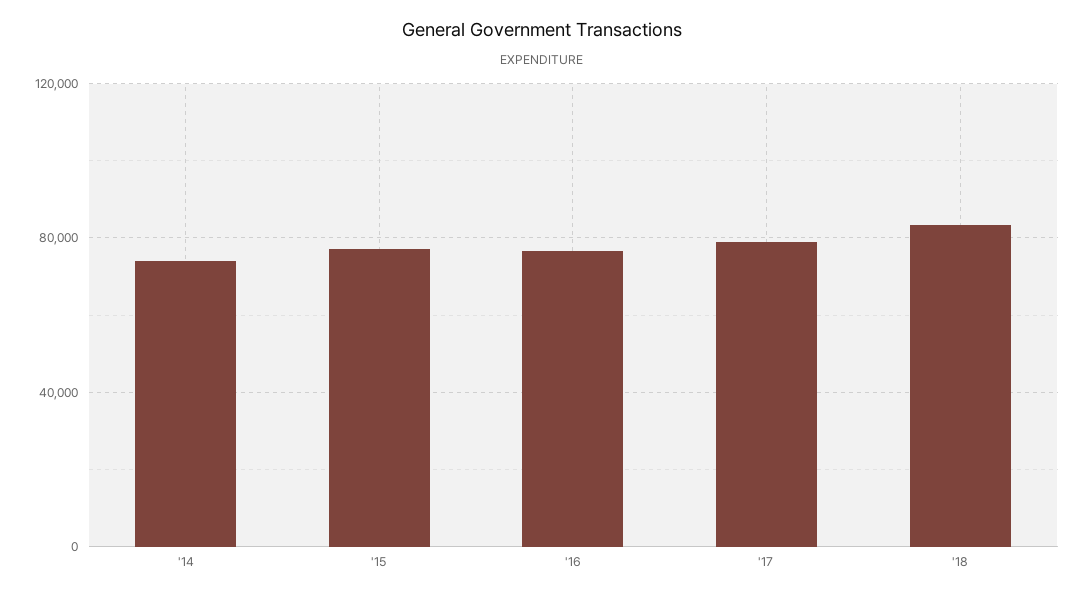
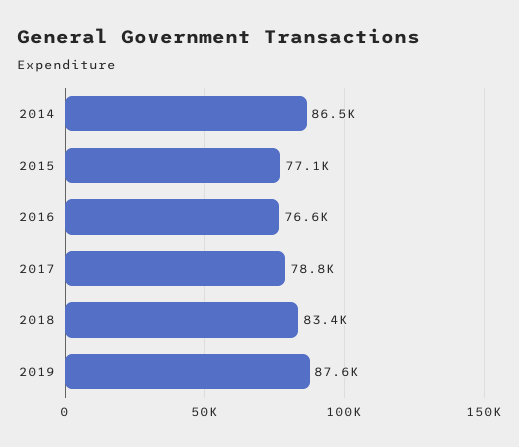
'14: 75000 -> 86500
2019: none -> 87600

